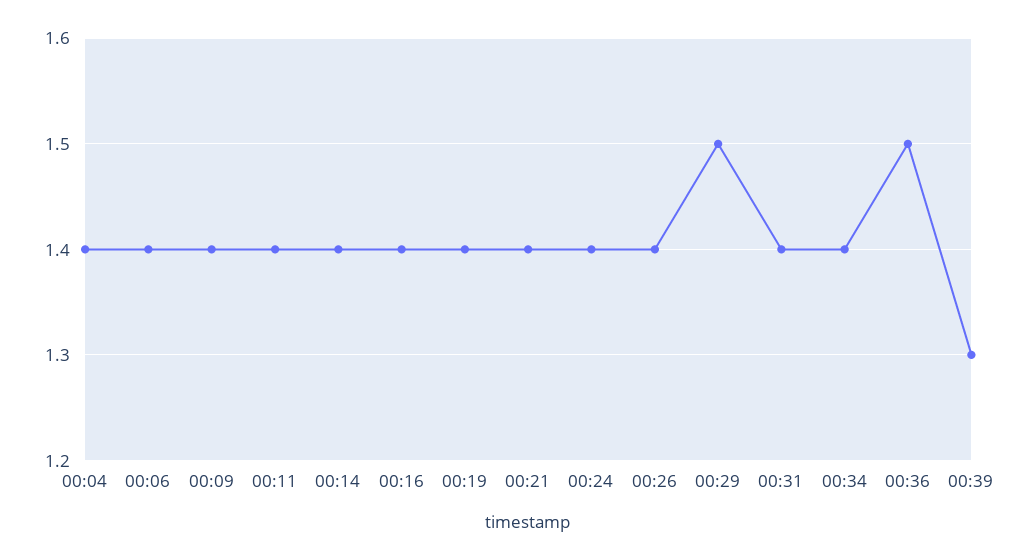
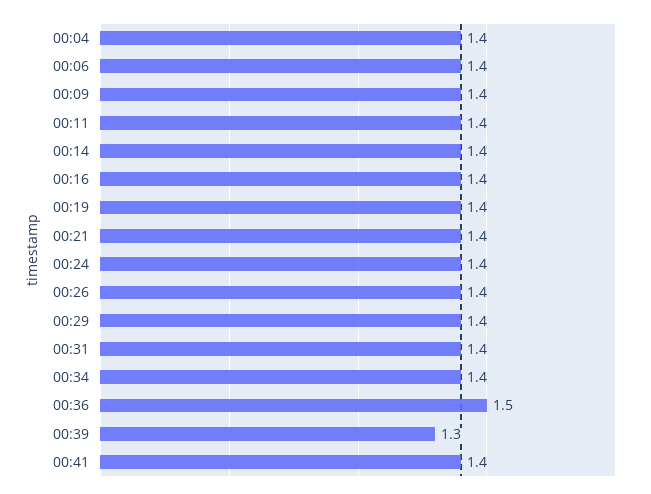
00:29: 1.5 -> 1.4
00:41: none -> 1.4

